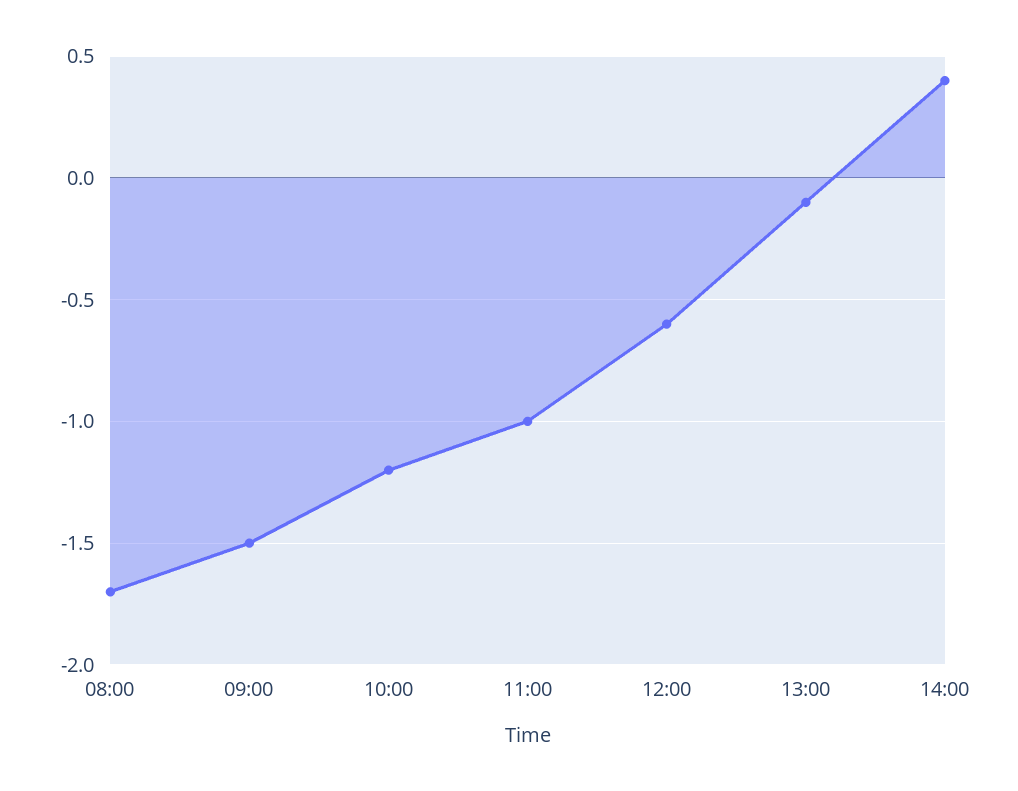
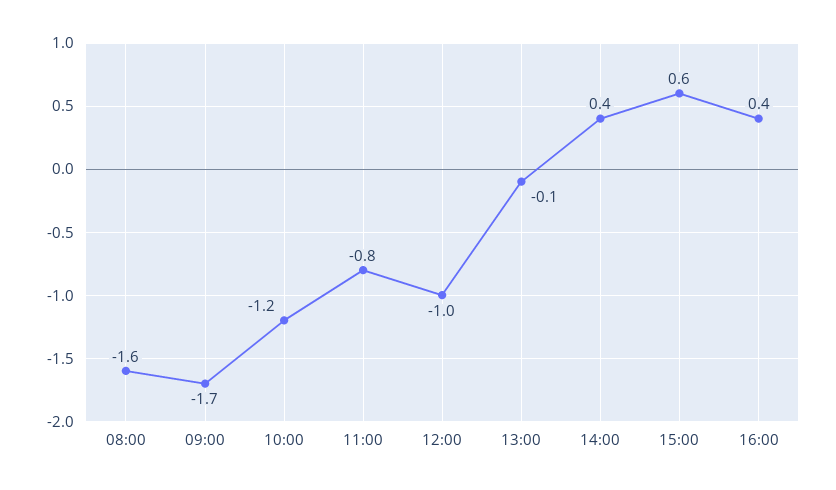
08:00: -1.7 -> -1.6
09:00: -1.5 -> -1.7
11:00: -1 -> -0.8
12:00: -0.6 -> -1
15:00: none -> 0.6
16:00: none -> 0.4

